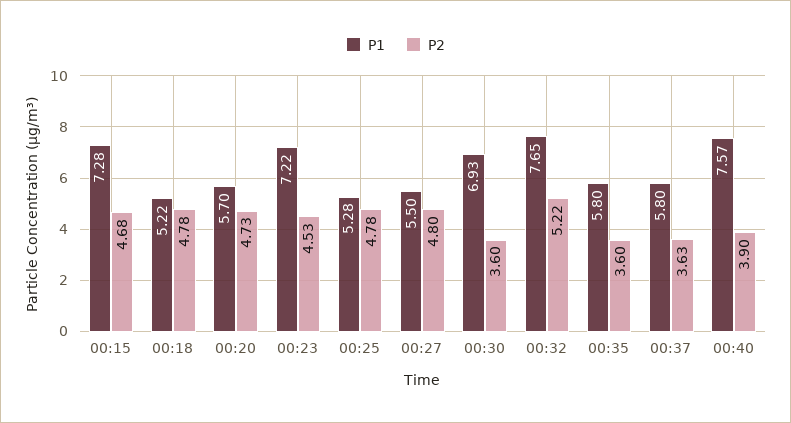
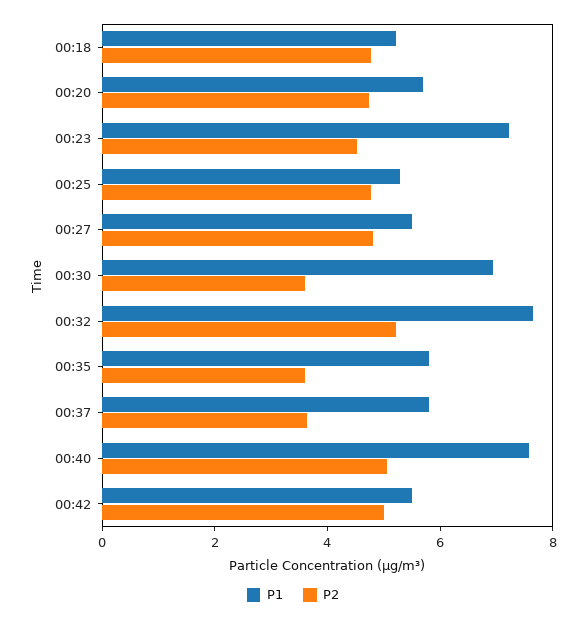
P1, 00:15: 7.28 -> none
P2, 00:15: 4.68 -> none
P2, 00:40: 3.9 -> 5
P1, 00:42: none -> 5.5
P2, 00:42: none -> 5

